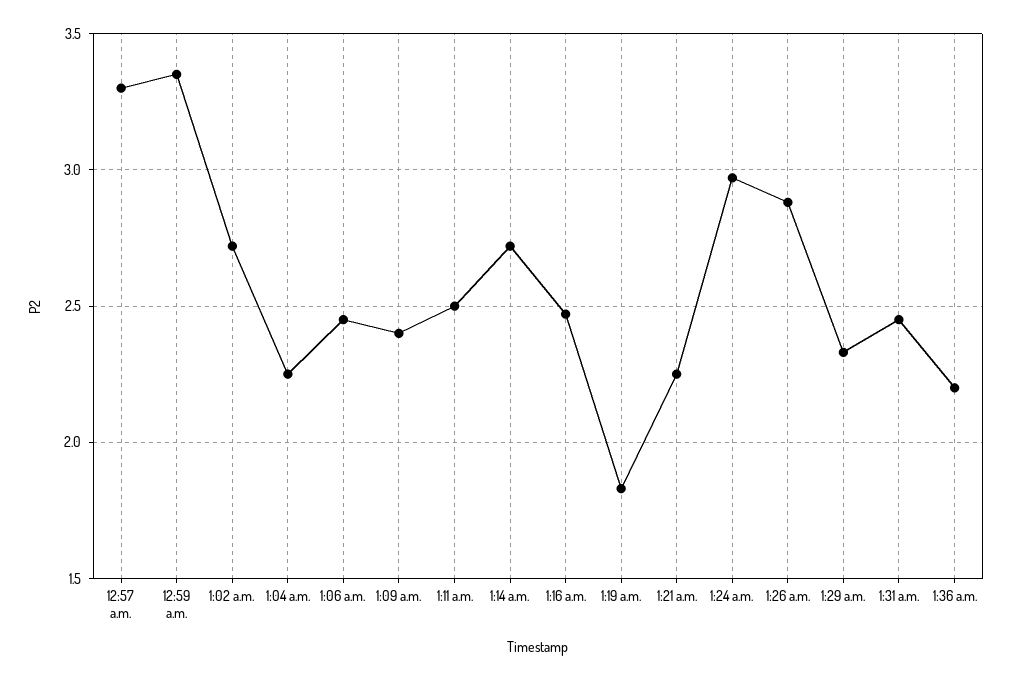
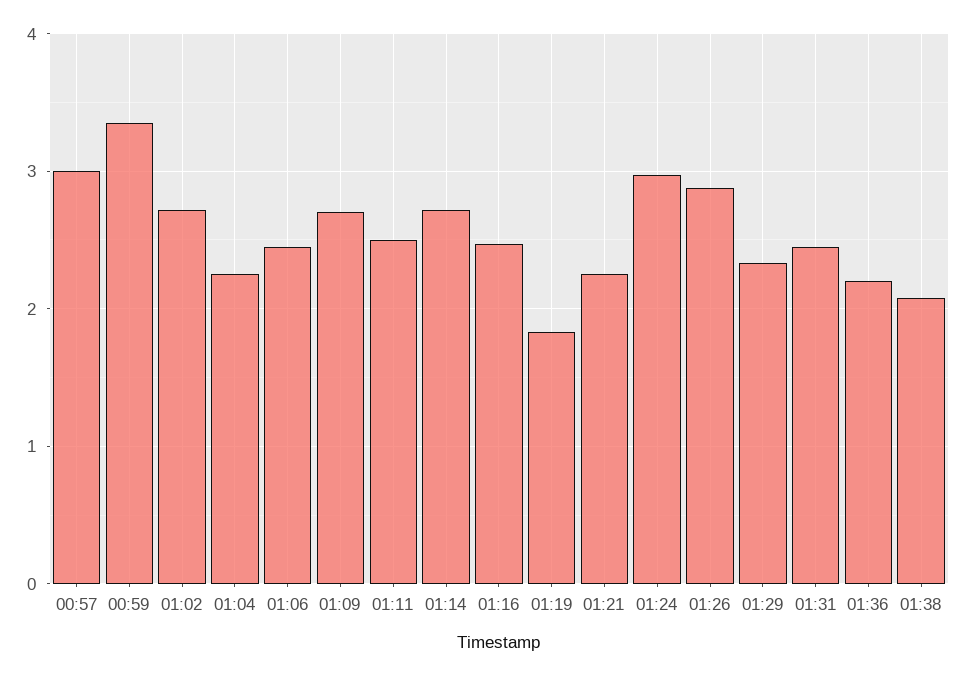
12:57 a.m.: 3.3 -> 3
1:09 a.m.: 2.4 -> 2.7
01:38: none -> 2.1

